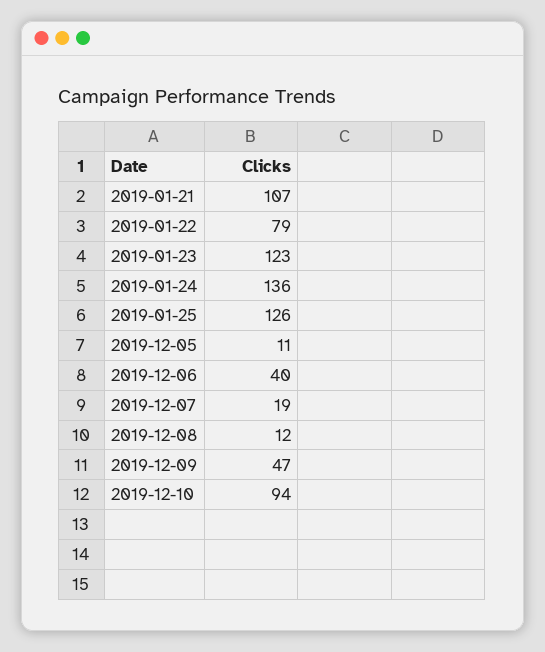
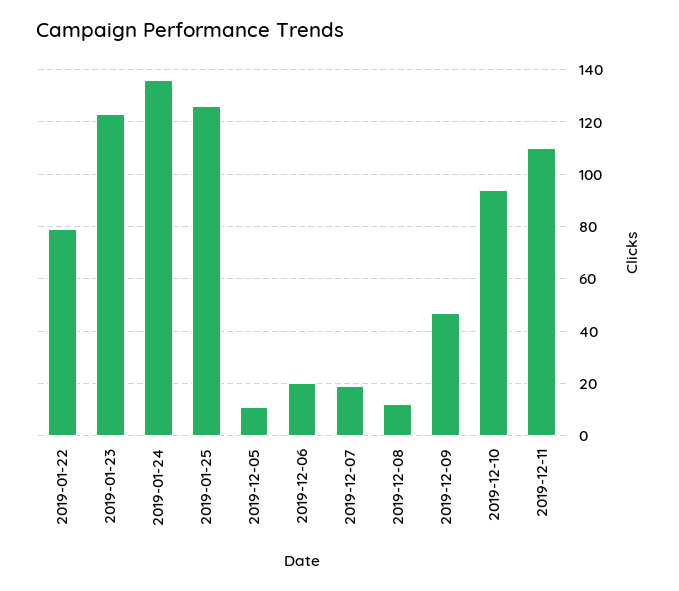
2019-01-21: 107 -> none
2019-12-06: 40 -> 20
2019-12-11: none -> 110

